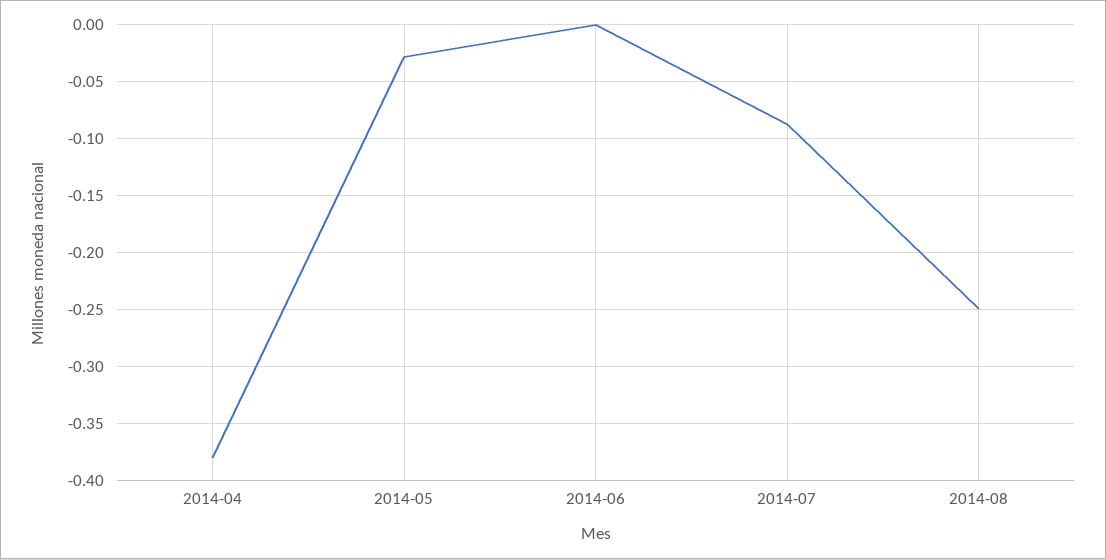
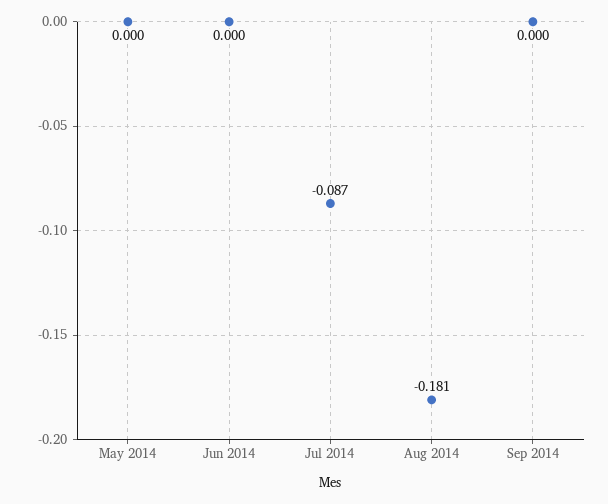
2014-04: -0.38 -> none
2014-05: -0.03 -> 0
2014-08: -0.25 -> -0.181
Sep 2014: none -> 0

